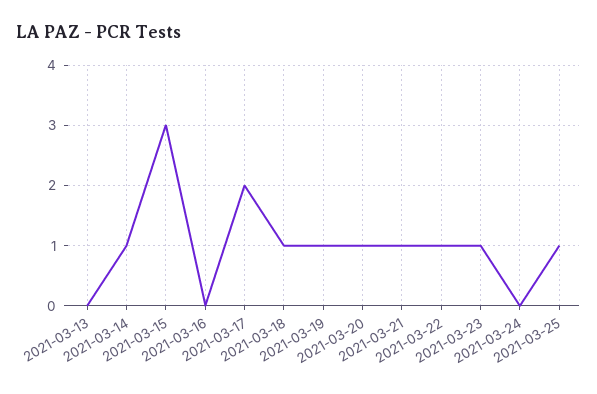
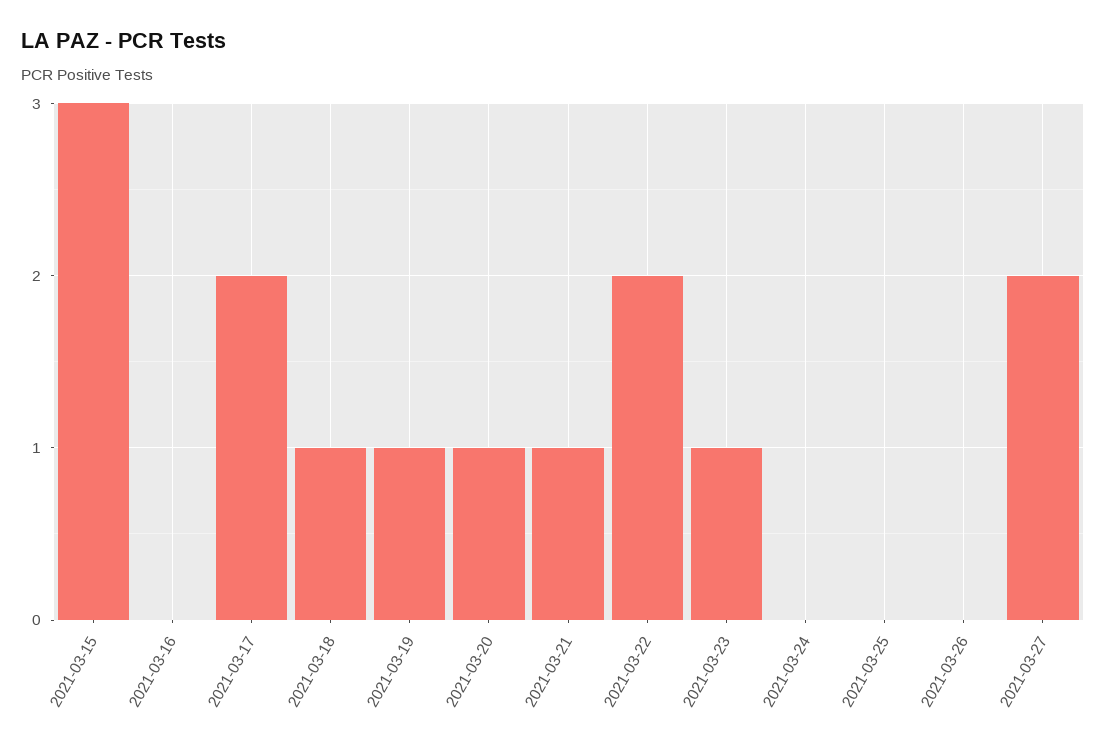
2021-03-13: 0 -> none
2021-03-14: 1 -> none
2021-03-22: 1 -> 2
2021-03-25: 1 -> 0
2021-03-26: none -> 0
2021-03-27: none -> 2

